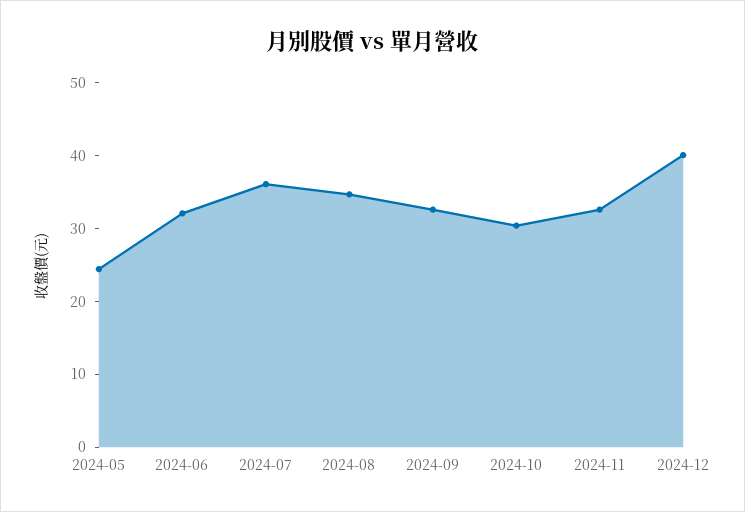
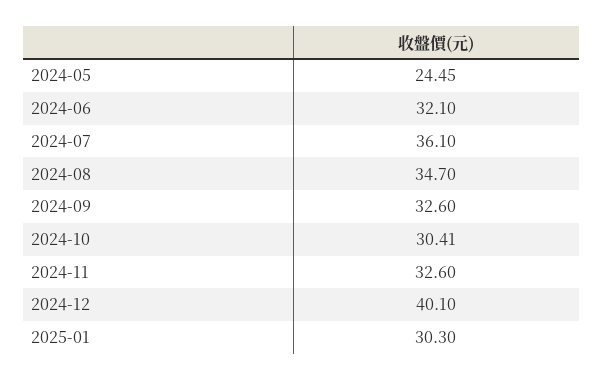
2025-01: none -> 30.3

